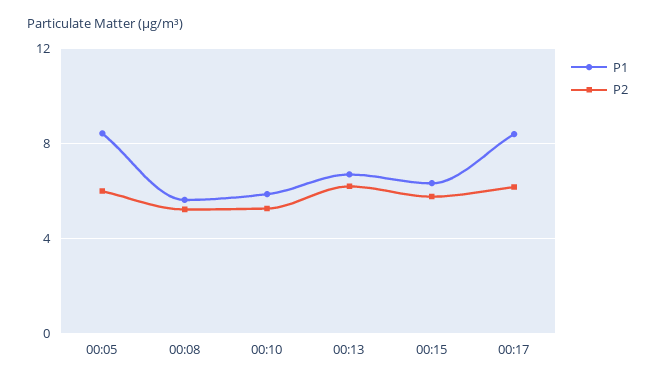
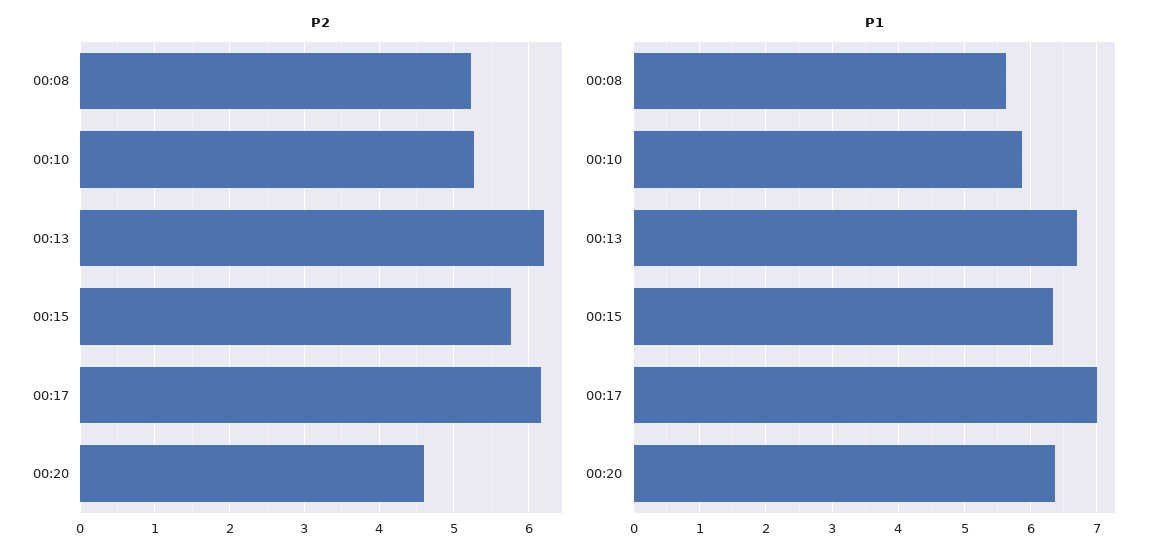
P1, 00:05: 8.5 -> none
P2, 00:05: 6 -> none
P1, 00:17: 8.5 -> 7
P2, 00:20: none -> 4.6
P1, 00:20: none -> 6.4

